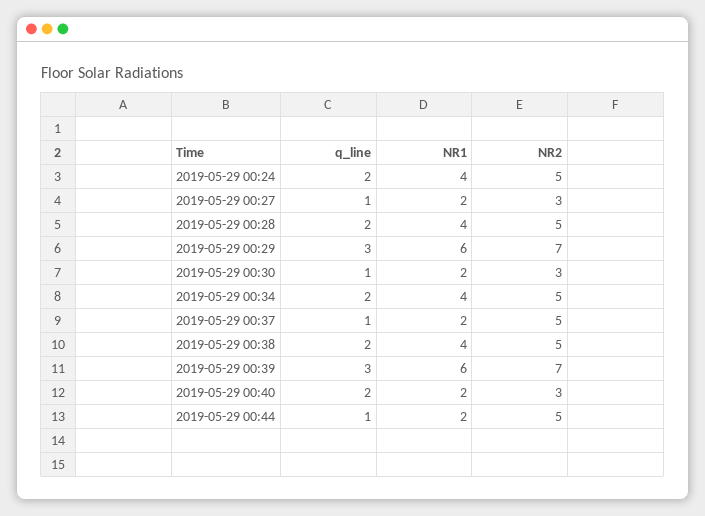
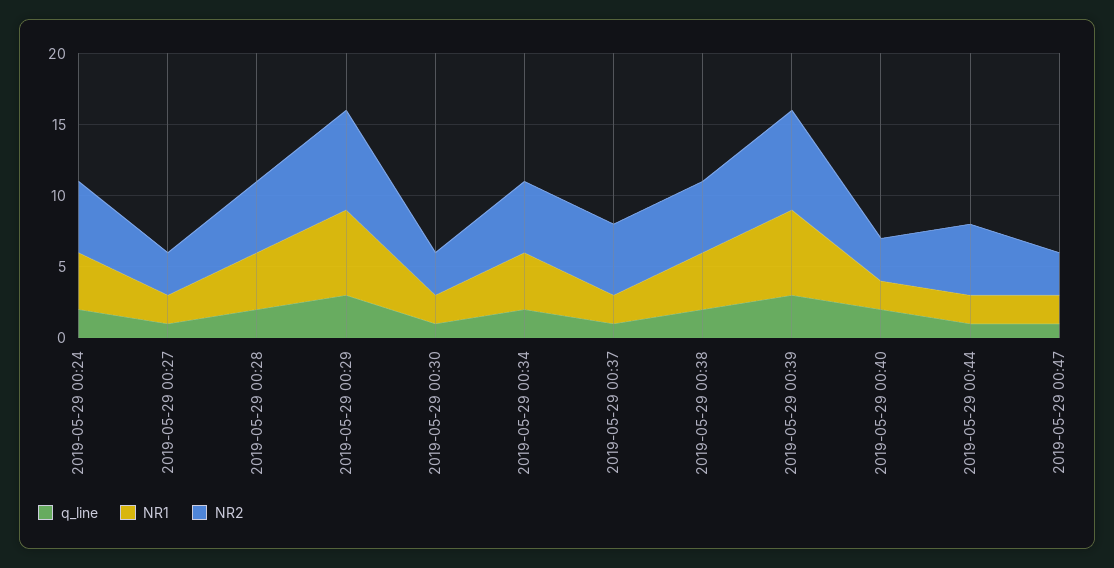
q_line, 2019-05-29 00:47: none -> 1
NR1, 2019-05-29 00:47: none -> 2
NR2, 2019-05-29 00:47: none -> 3

